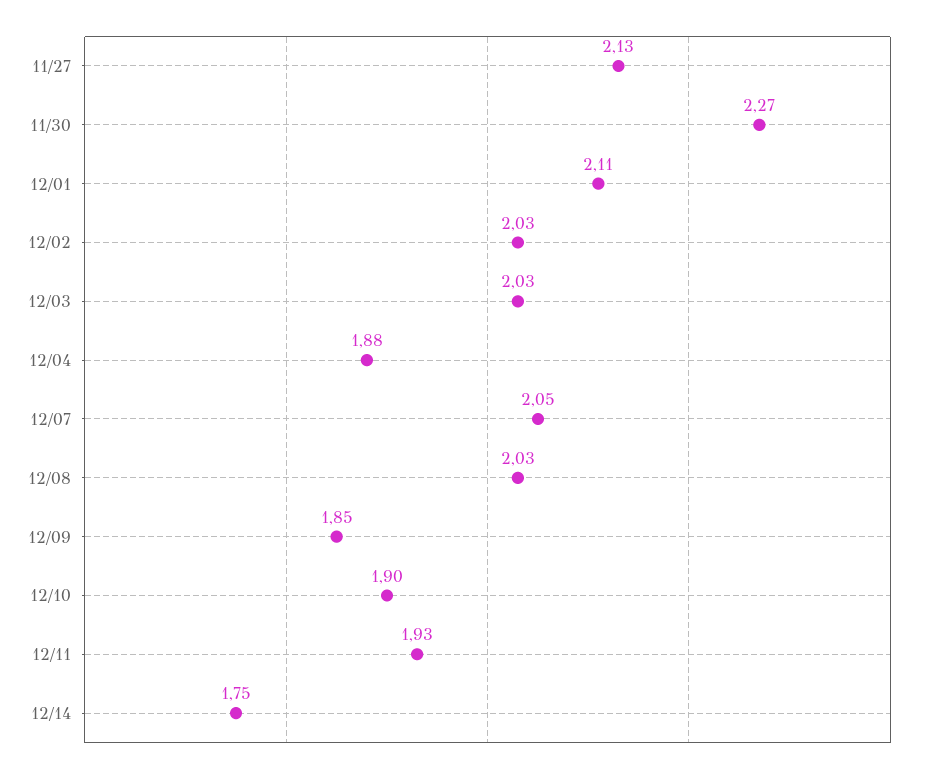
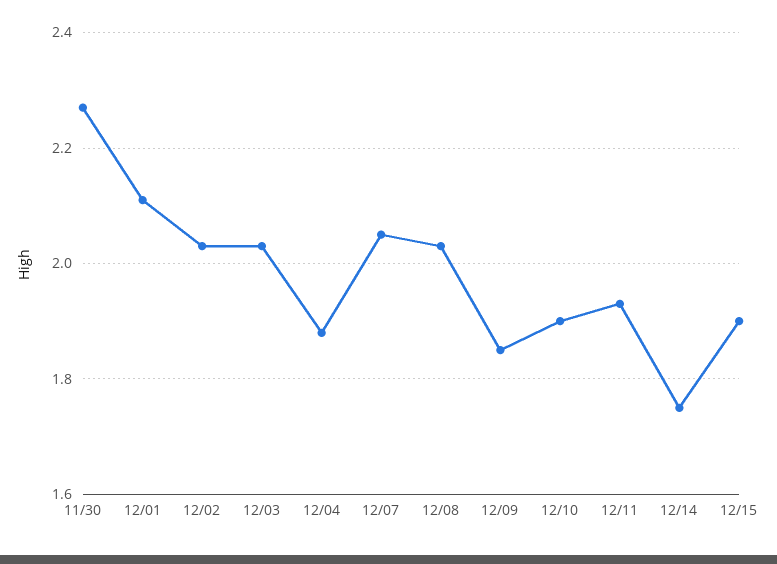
11/27: 2.13 -> none
12/15: none -> 1.9

